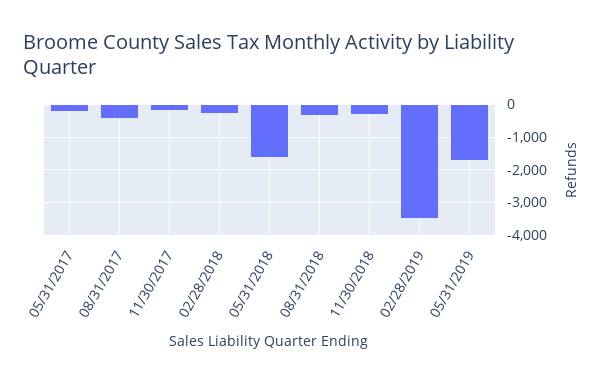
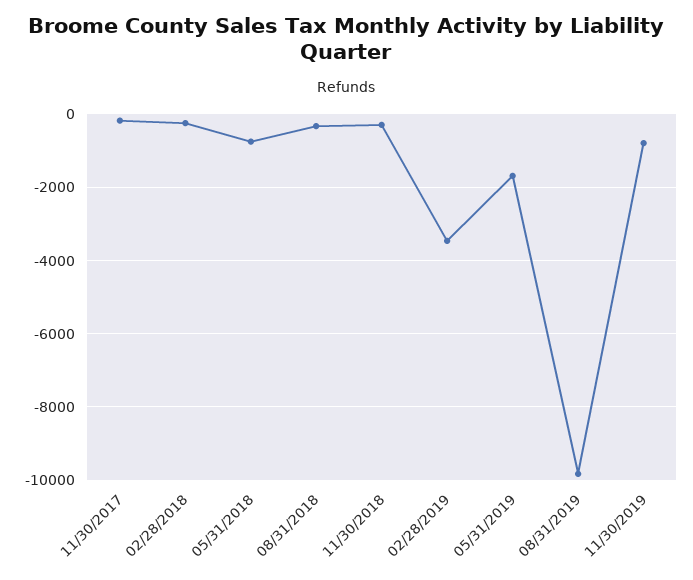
05/31/2017: -200 -> none
08/31/2017: -400 -> none
05/31/2018: -1600 -> -800
08/31/2019: none -> -9800
11/30/2019: none -> -800

